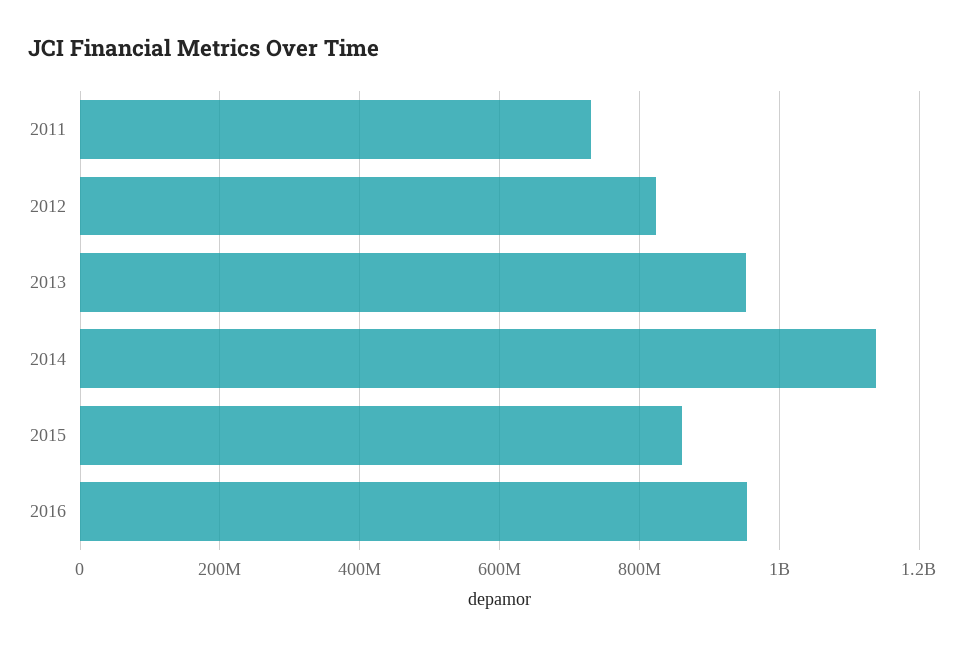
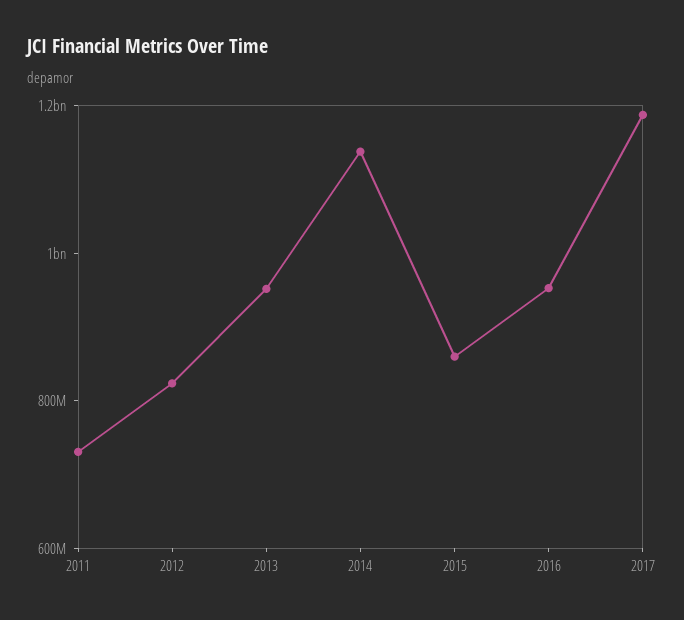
2017: none -> 1200000000

